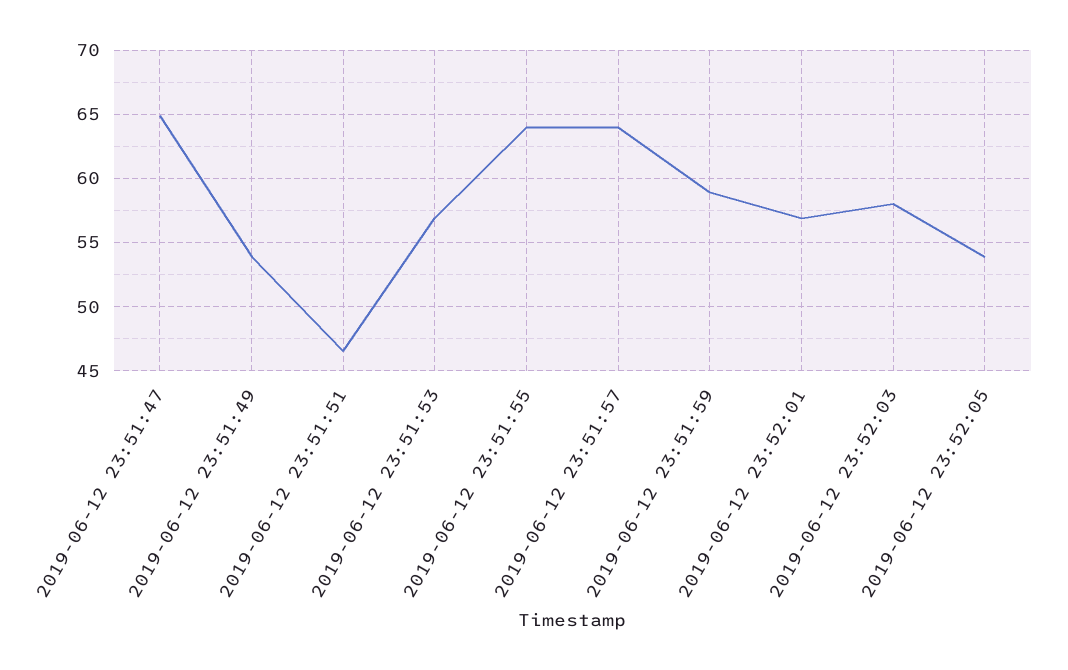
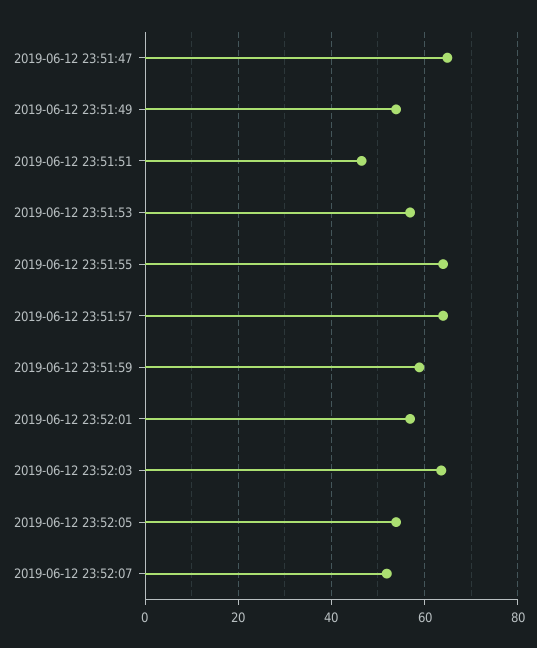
2019-06-12 23:52:03: 58 -> 64
2019-06-12 23:52:07: none -> 52

